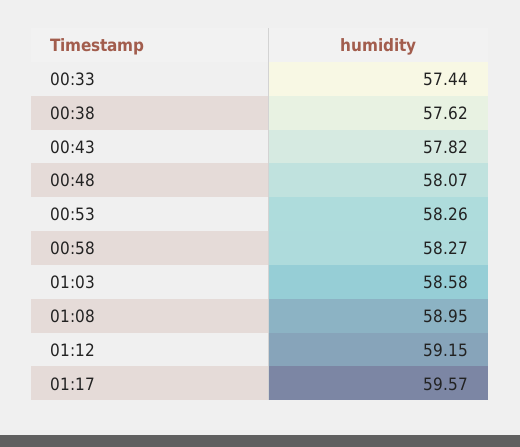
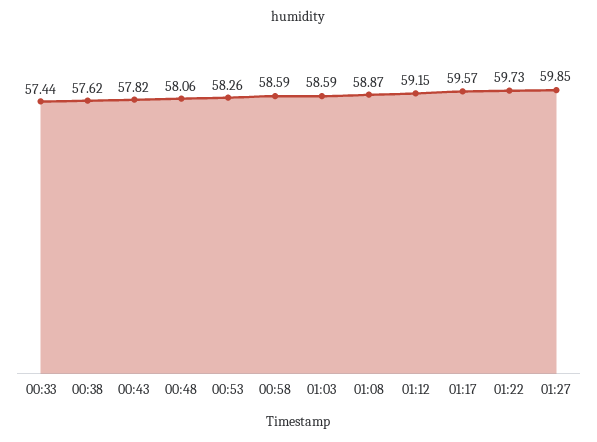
00:48: 58.07 -> 58.06
00:58: 58.27 -> 58.59
01:03: 58.58 -> 58.59
01:08: 58.95 -> 58.87
01:22: none -> 59.73
01:27: none -> 59.85

